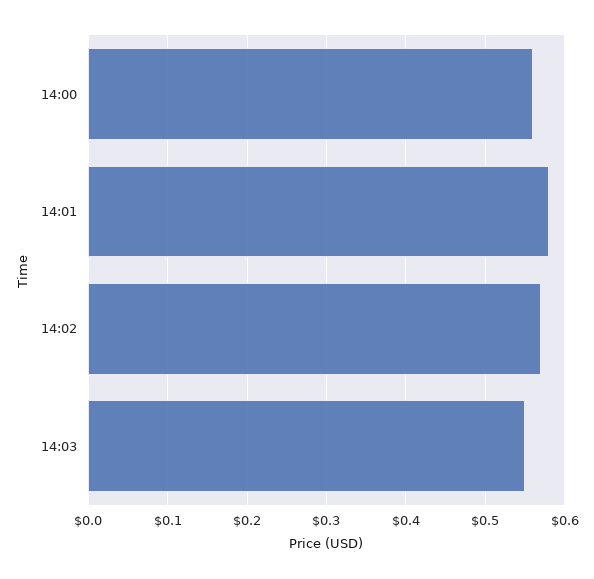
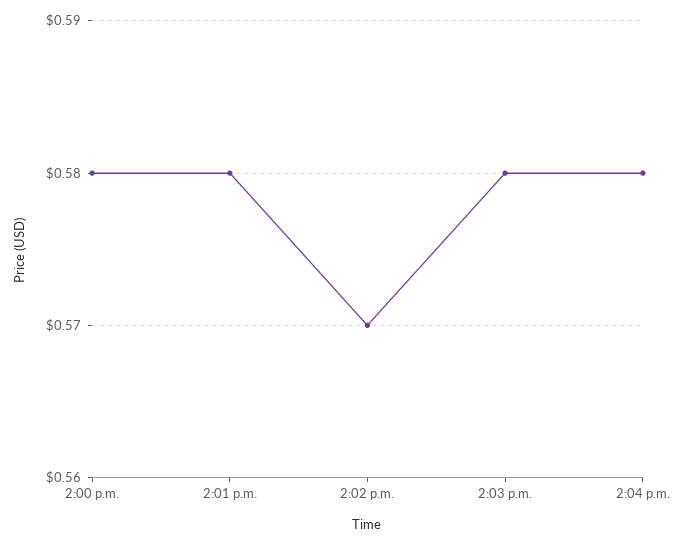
14:00: 0.56 -> 0.58
14:03: 0.55 -> 0.58
2:04 p.m.: none -> 0.58

